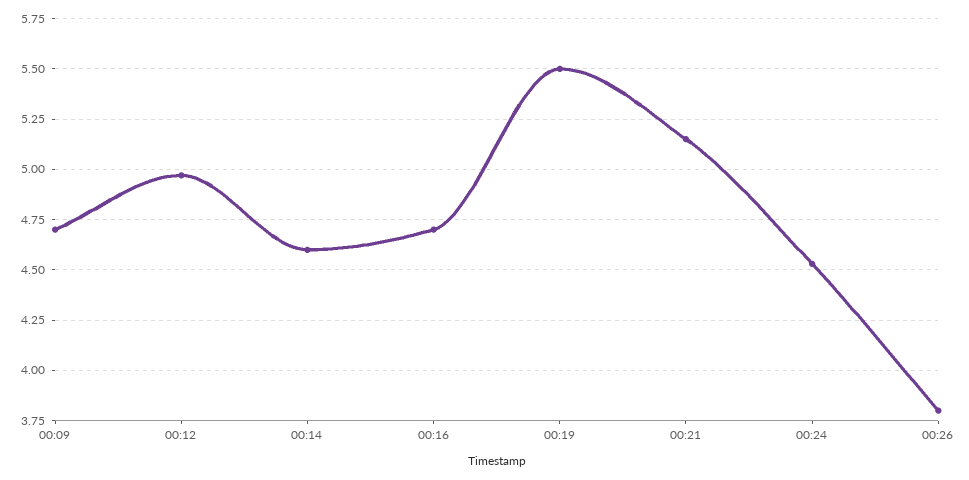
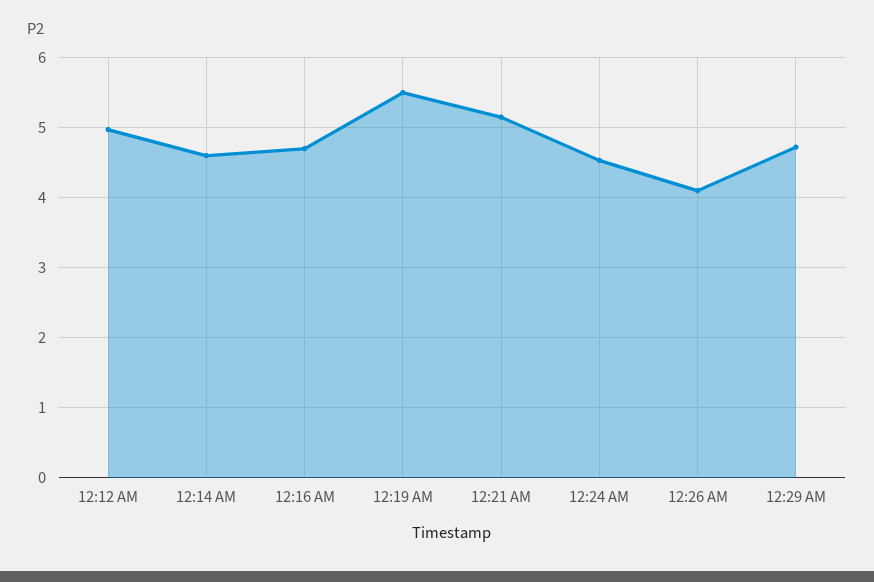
00:09: 4.7 -> none
00:26: 3.8 -> 4.1
12:29 AM: none -> 4.7

